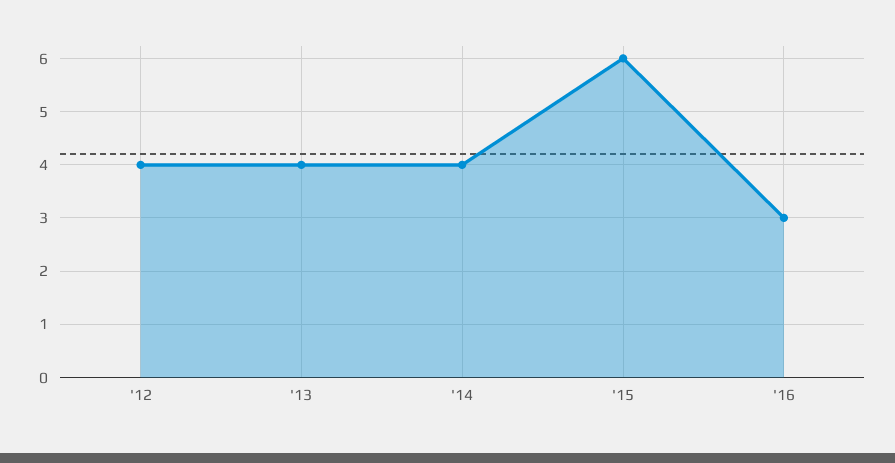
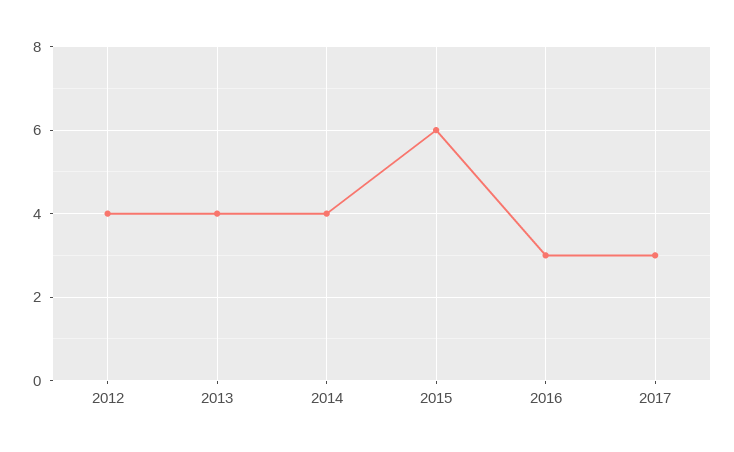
2017: none -> 3

